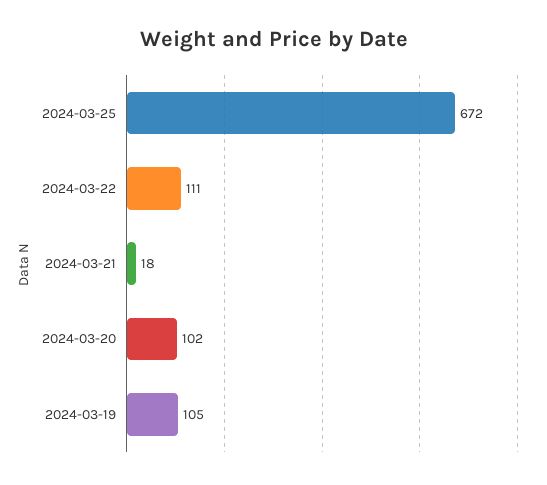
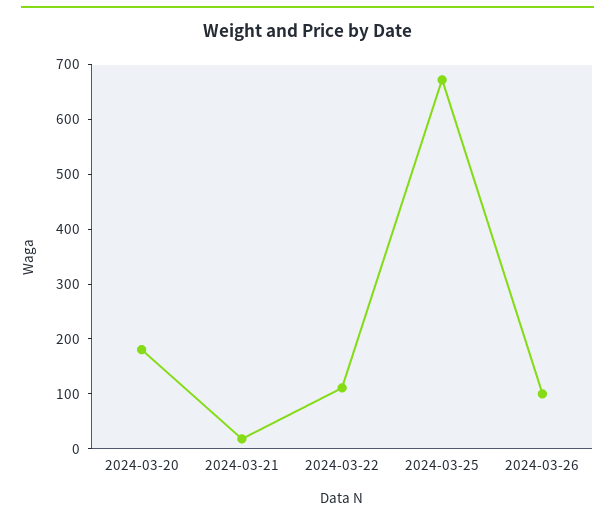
2024-03-20: 102 -> 180
2024-03-19: 105 -> none
2024-03-26: none -> 100

